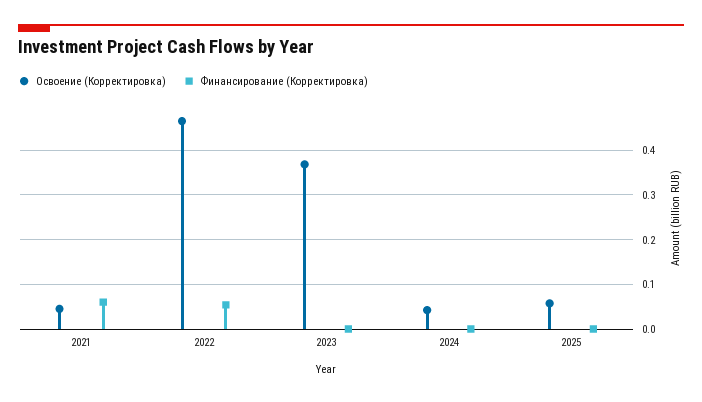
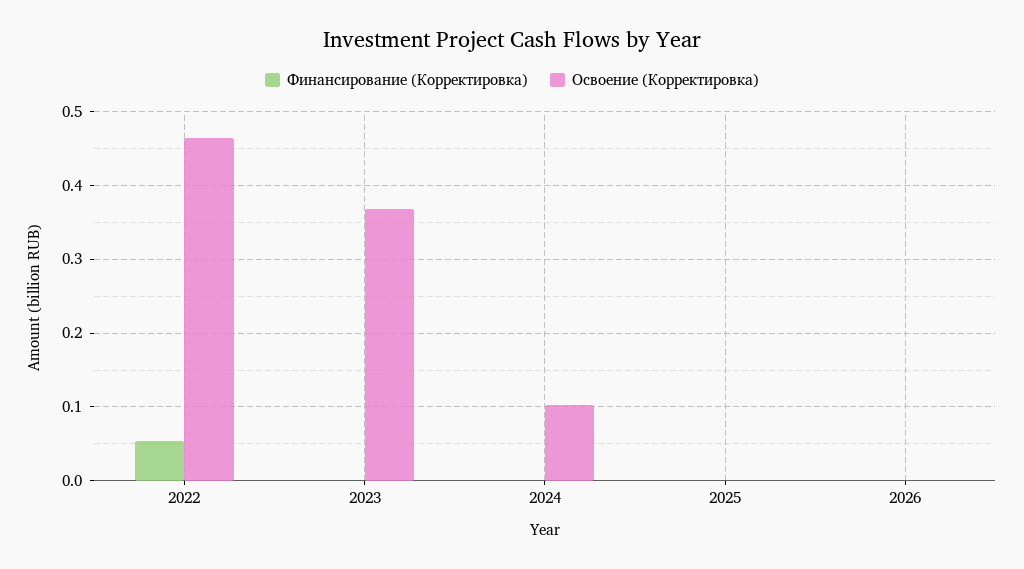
Освоение (Корректировка), 2021: 0.04 -> none
Финансирование (Корректировка), 2021: 0.06 -> none
Освоение (Корректировка), 2024: 0.04 -> 0.1
Освоение (Корректировка), 2025: 0.06 -> 0
Финансирование (Корректировка), 2026: none -> 0
Освоение (Корректировка), 2026: none -> 0

